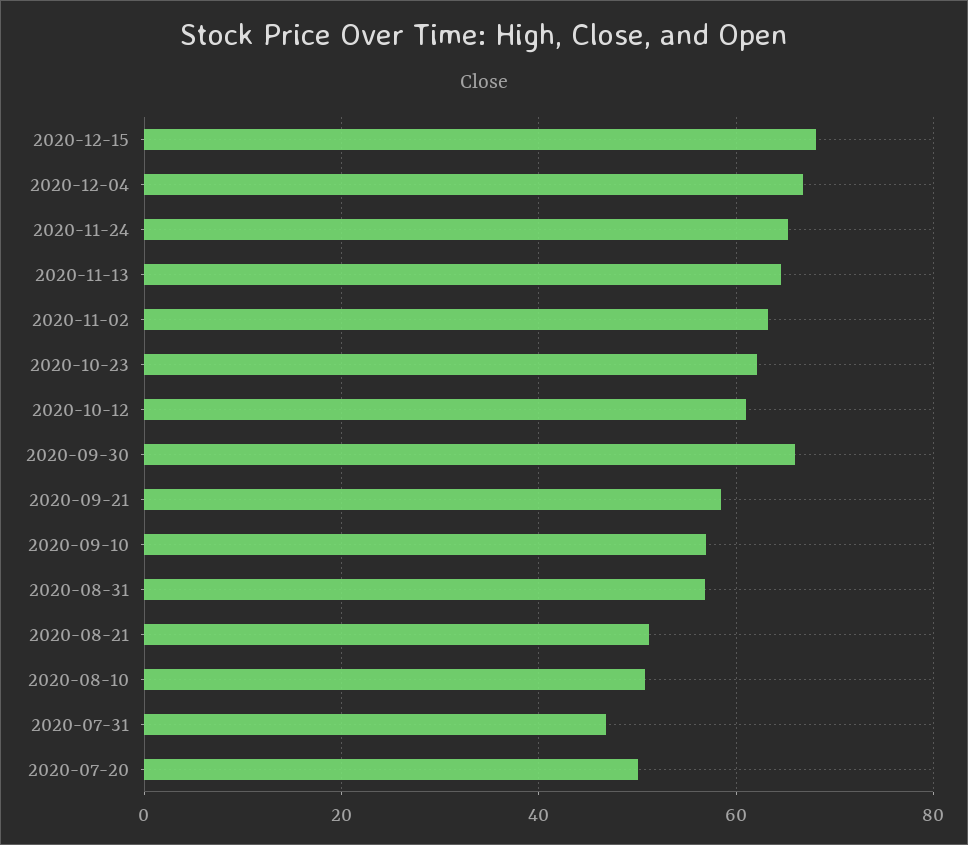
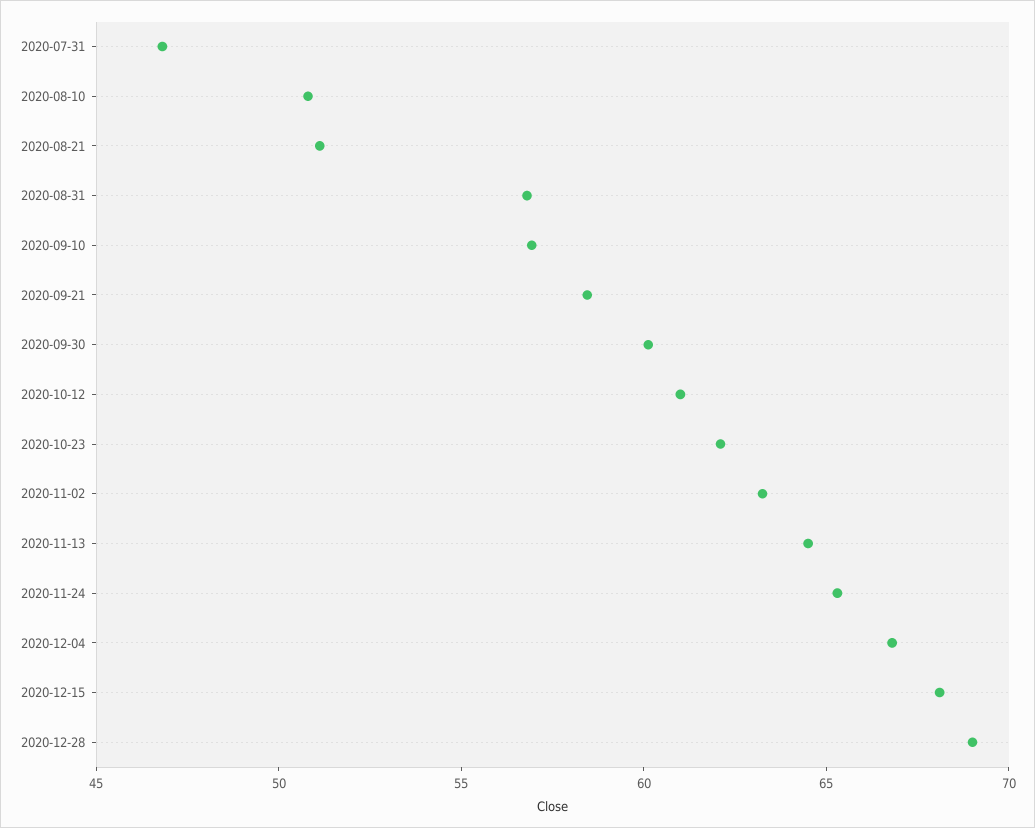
2020-09-30: 66 -> 60
2020-07-20: 50 -> none
2020-12-28: none -> 69

